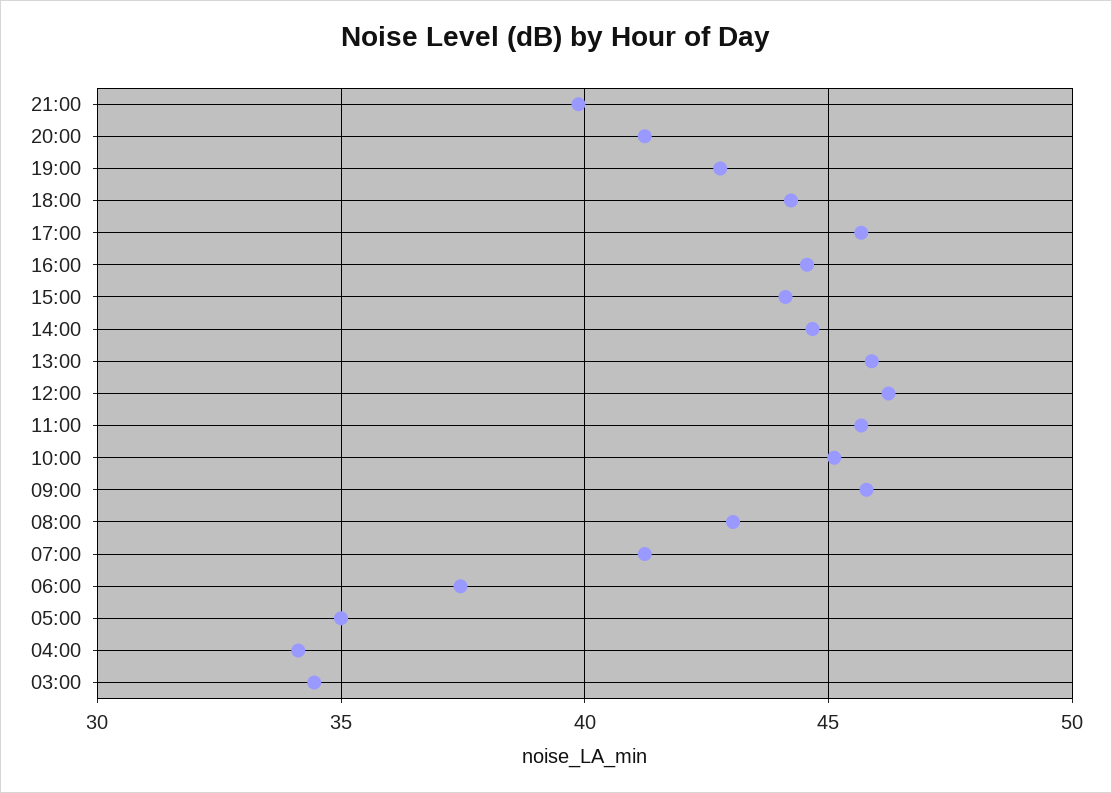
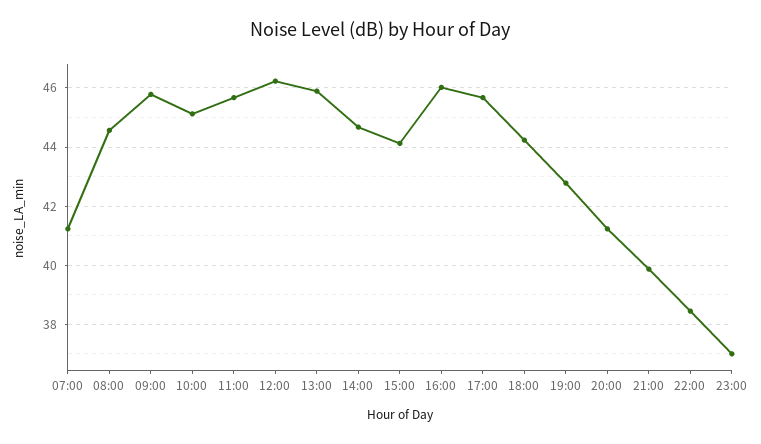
16:00: 44.5 -> 46
08:00: 43 -> 44.5
06:00: 37.5 -> none
05:00: 35 -> none
04:00: 34 -> none
03:00: 34.5 -> none
22:00: none -> 38.5
23:00: none -> 37

